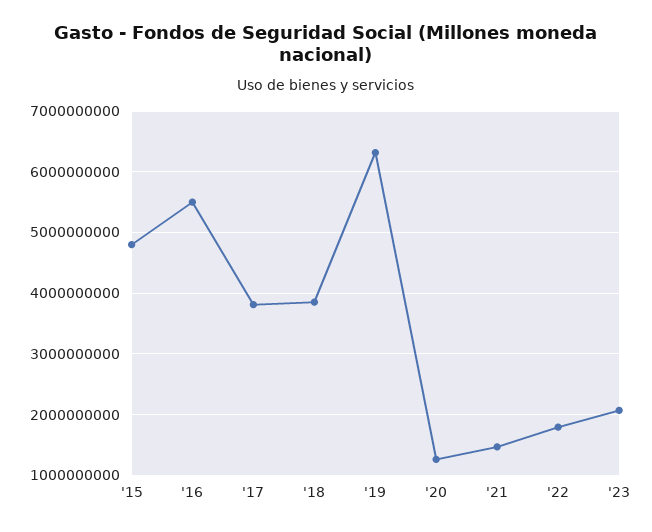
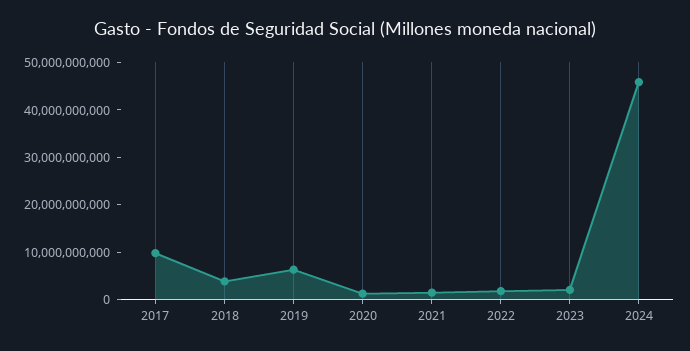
'15: 4800000000 -> none
'16: 5500000000 -> none
'17: 3800000000 -> 10000000000
2024: none -> 46000000000

